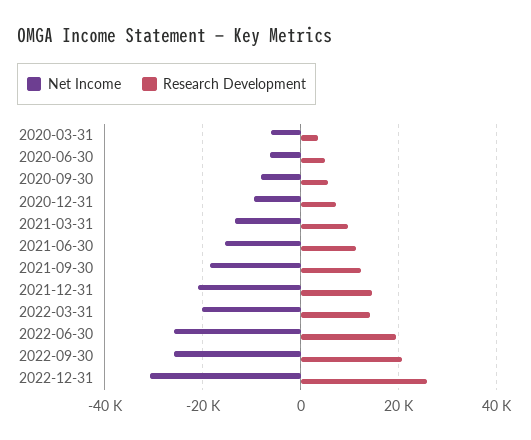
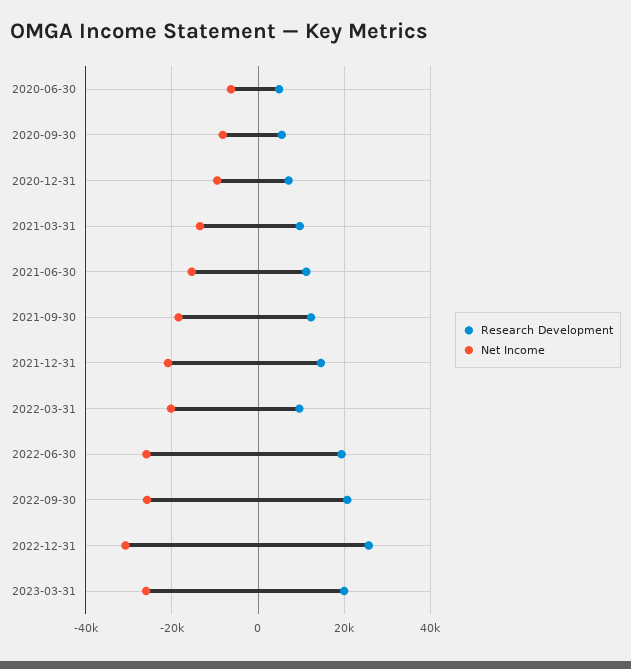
Net Income, 2020-03-31: -6000 -> none
Research Development, 2020-03-31: 4000 -> none
Research Development, 2022-03-31: 14000 -> 10000
Research Development, 2023-03-31: none -> 20000
Net Income, 2023-03-31: none -> -26000

